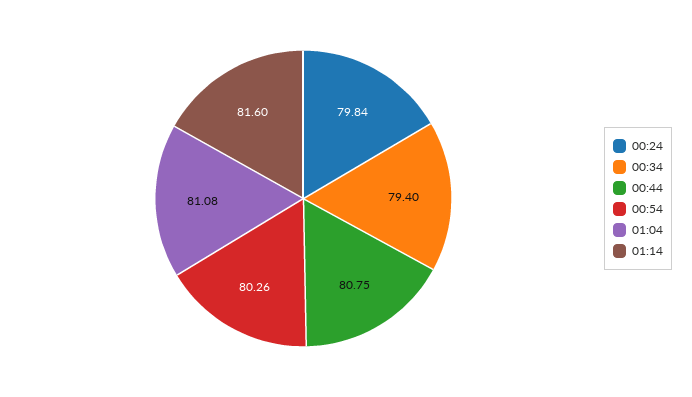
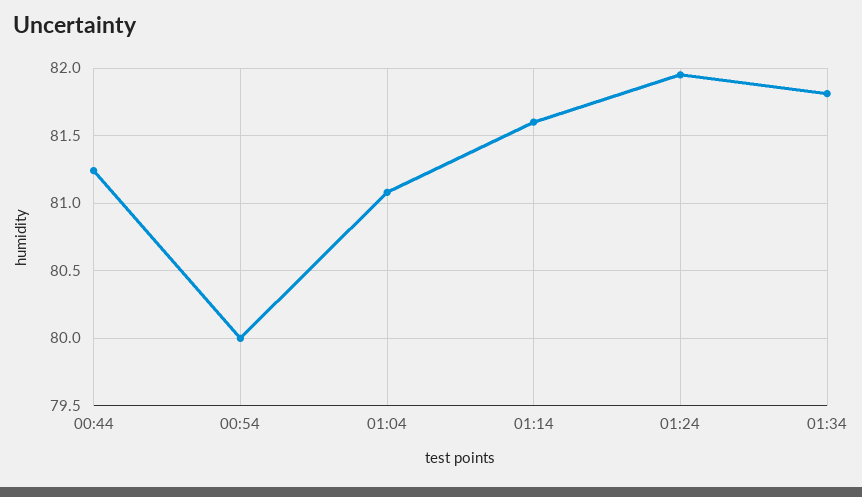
00:24: 79.84 -> none
00:34: 79.4 -> none
00:44: 80.75 -> 81.25
00:54: 80.26 -> 80
01:24: none -> 81.95
01:34: none -> 81.8

